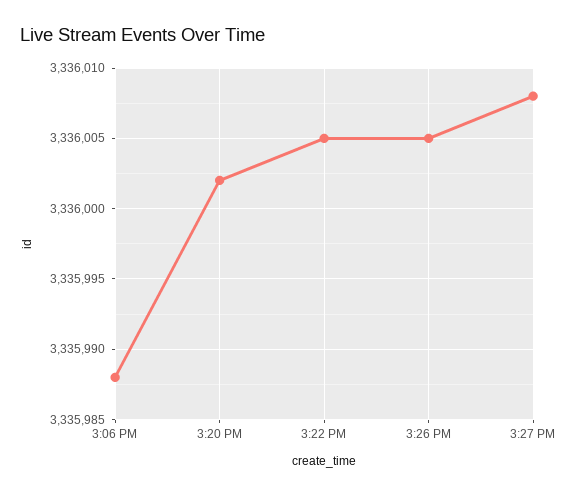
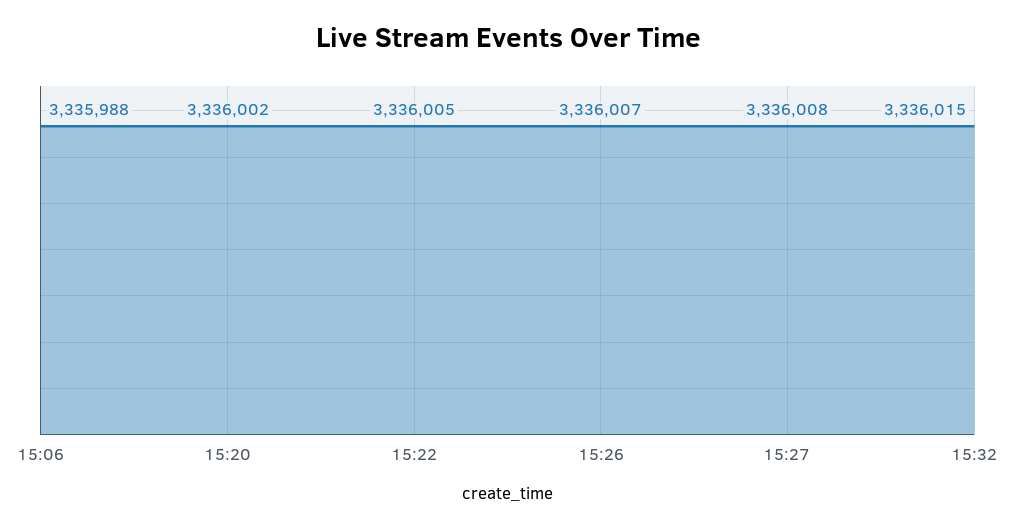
3:26 PM: 3336005 -> 3336007
15:32: none -> 3336015

